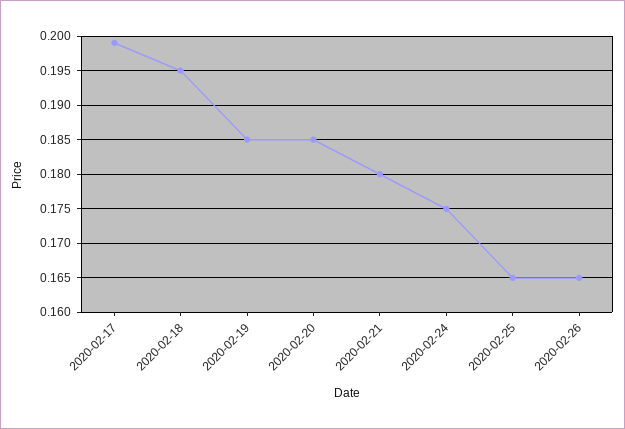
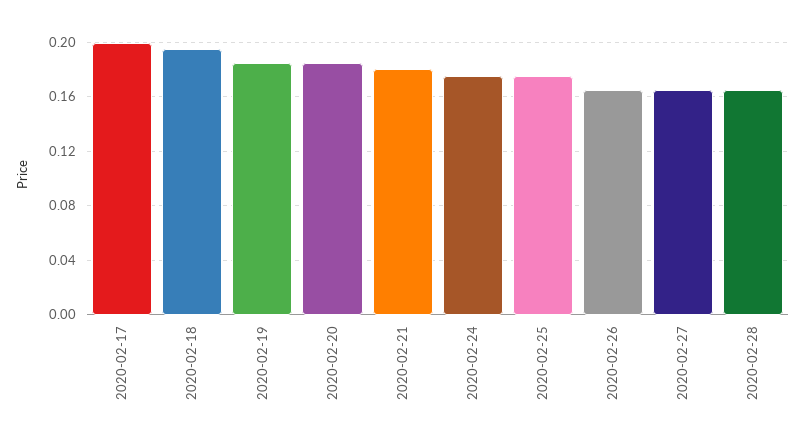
2020-02-25: 0.165 -> 0.175
2020-02-27: none -> 0.165
2020-02-28: none -> 0.165

